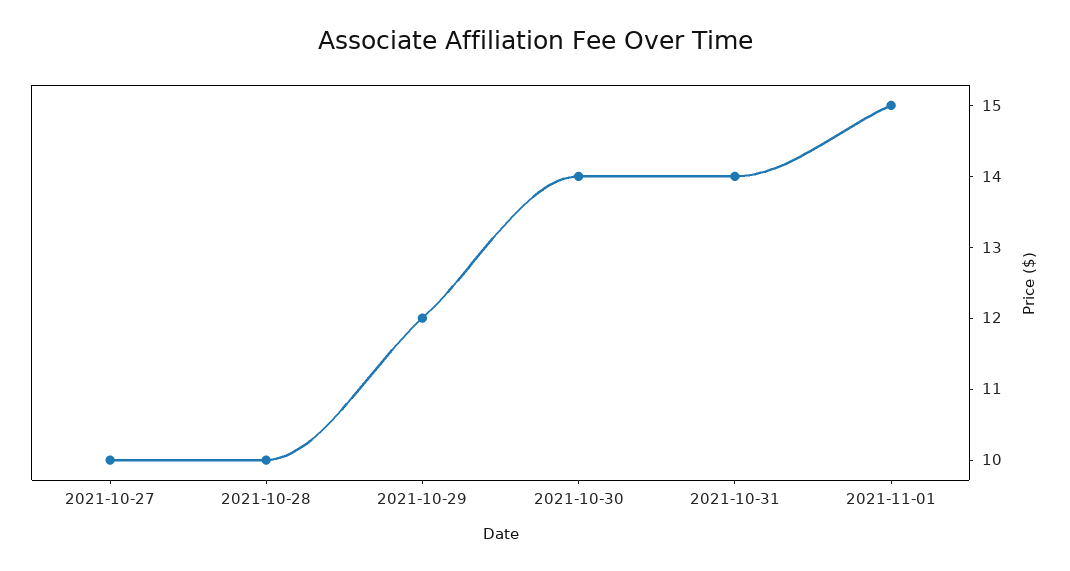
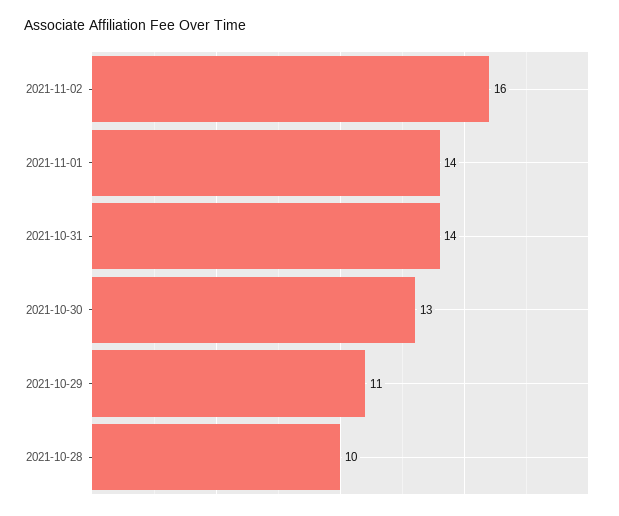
2021-10-27: 10 -> none
2021-10-29: 12 -> 11
2021-10-30: 14 -> 13
2021-11-01: 15 -> 14
2021-11-02: none -> 16

